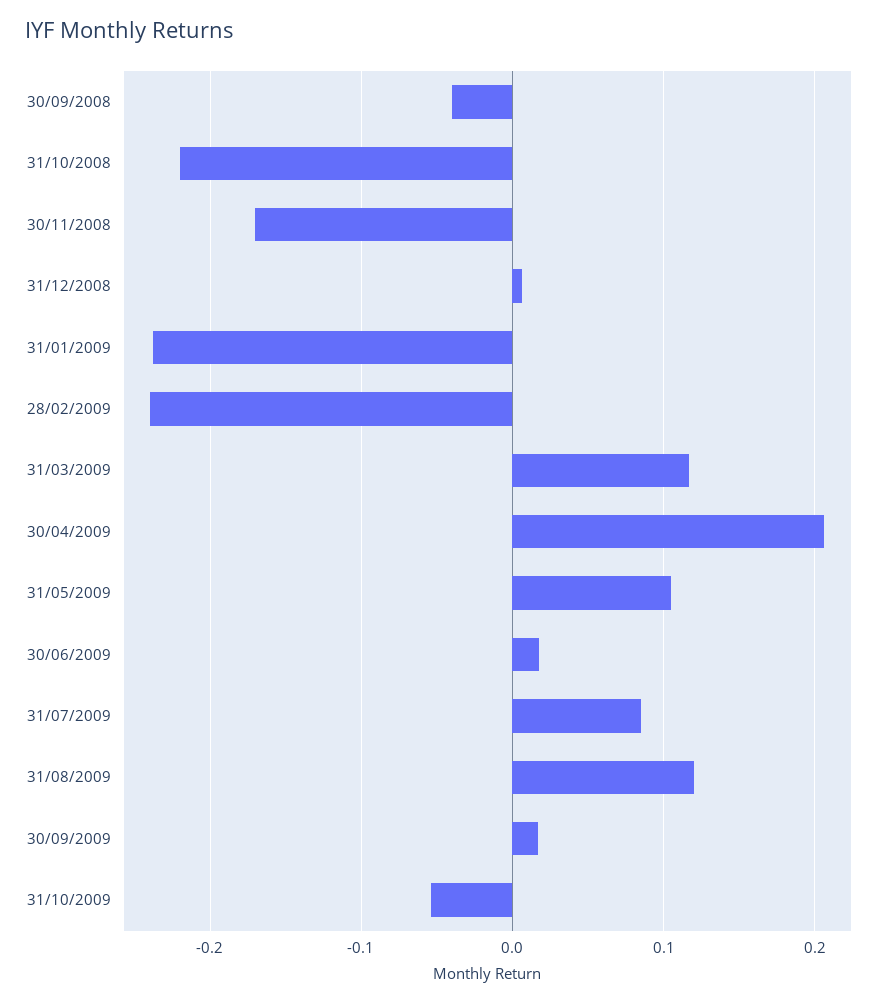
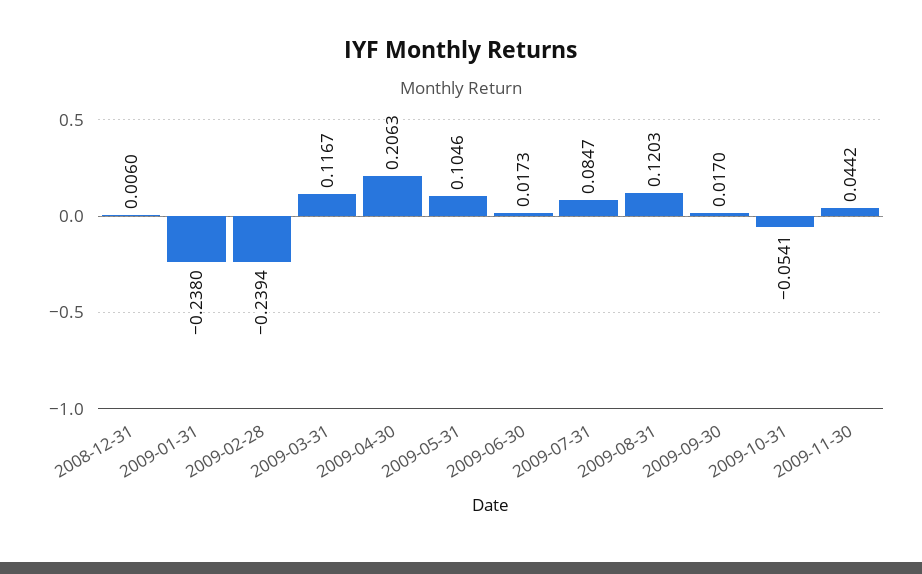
30/09/2008: -0.04 -> none
31/10/2008: -0.22 -> none
30/11/2008: -0.17 -> none
2009-11-30: none -> 0.0442

